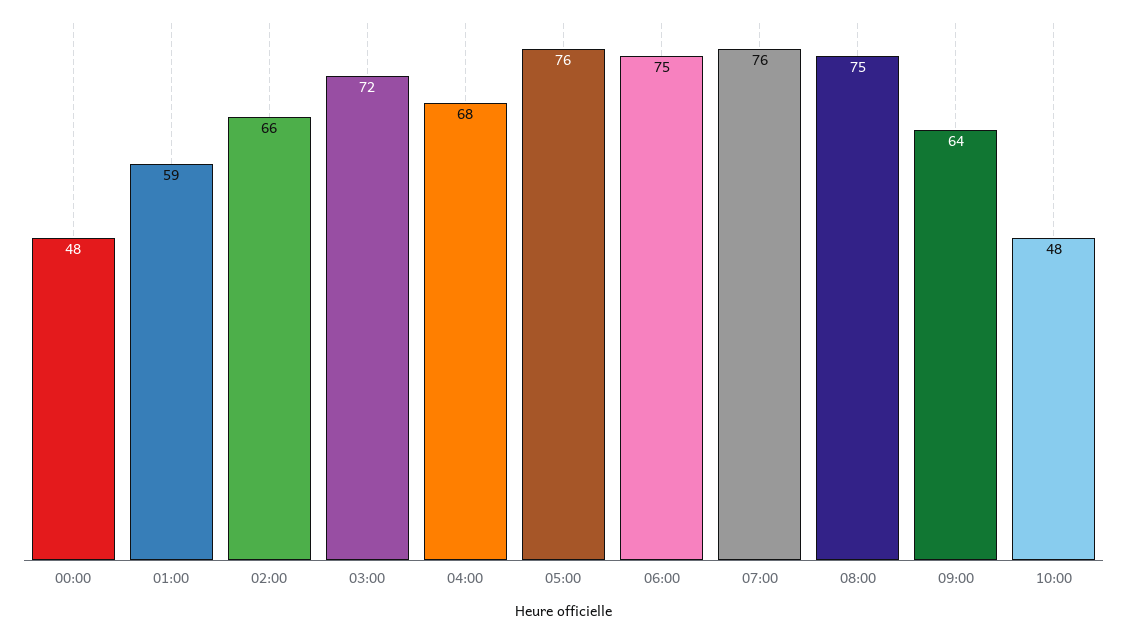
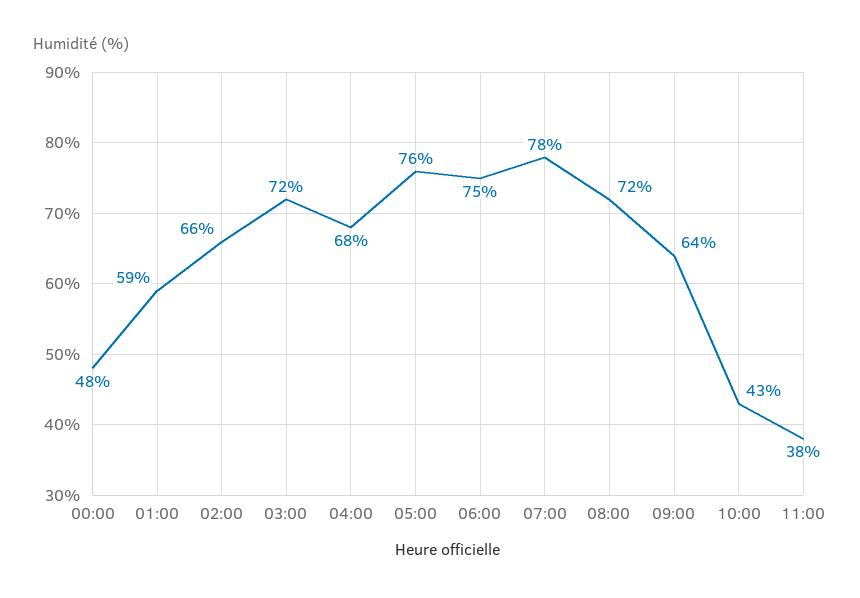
07:00: 76 -> 78
08:00: 75 -> 72
10:00: 48 -> 43
11:00: none -> 38

